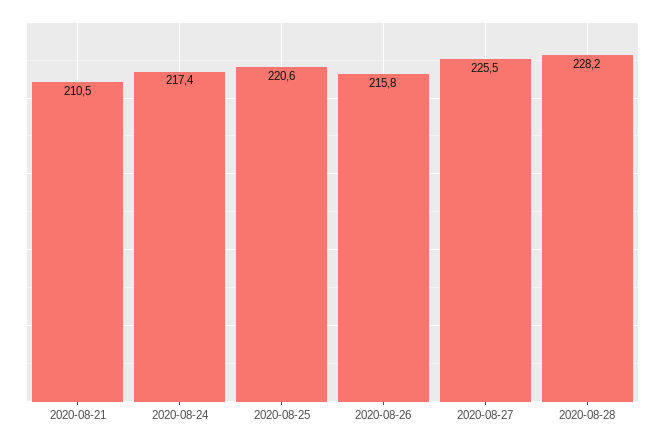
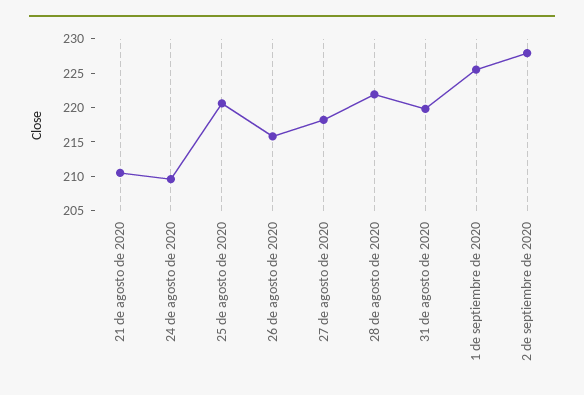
2020-08-24: 217.4 -> 210
2020-08-27: 225.5 -> 217.5
2020-08-28: 228.2 -> 222.5
31 de agosto de 2020: none -> 220
1 de septiembre de 2020: none -> 225
2 de septiembre de 2020: none -> 227.5

